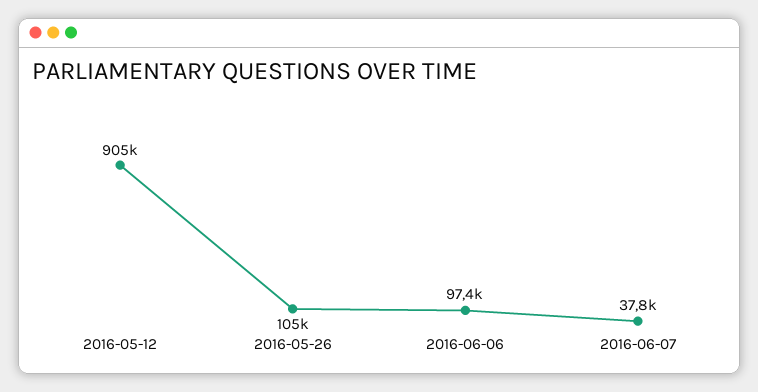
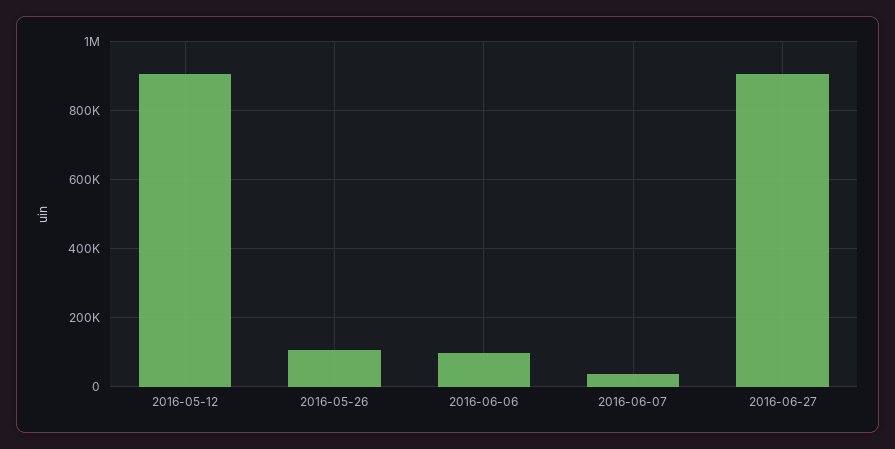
2016-06-27: none -> 900000

